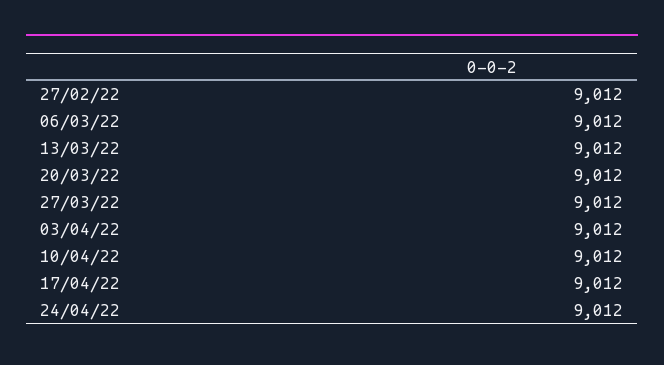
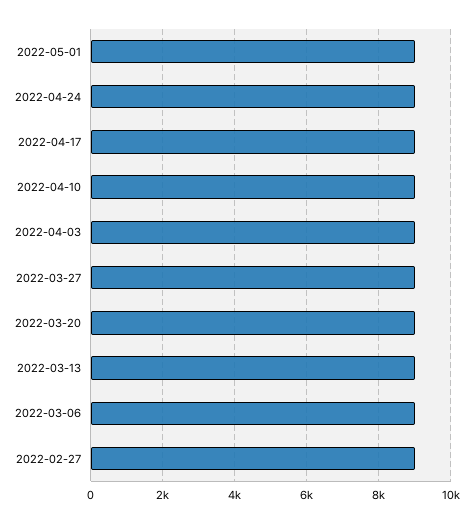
2022-05-01: none -> 9000

